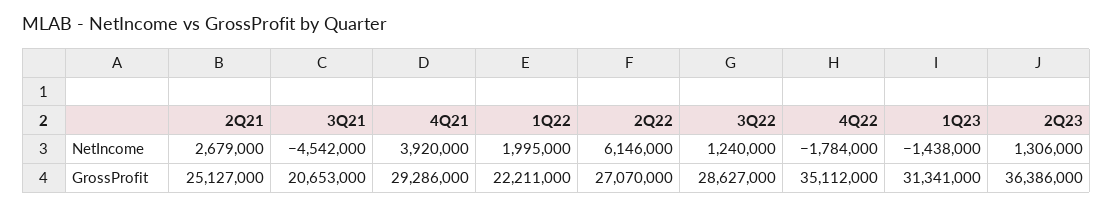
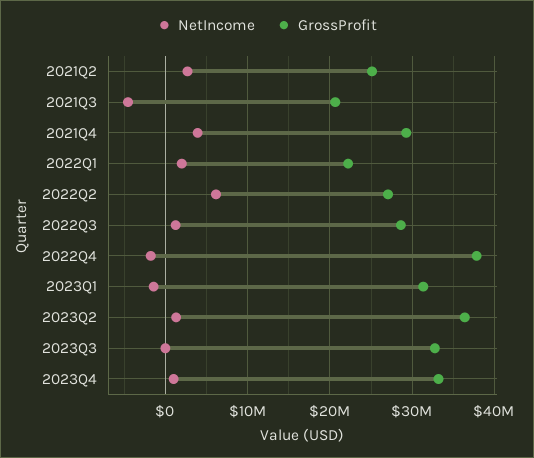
GrossProfit, 4Q22: 35112000 -> 38000000
NetIncome, 2023Q3: none -> 0
GrossProfit, 2023Q3: none -> 33000000
NetIncome, 2023Q4: none -> 1000000
GrossProfit, 2023Q4: none -> 33000000

